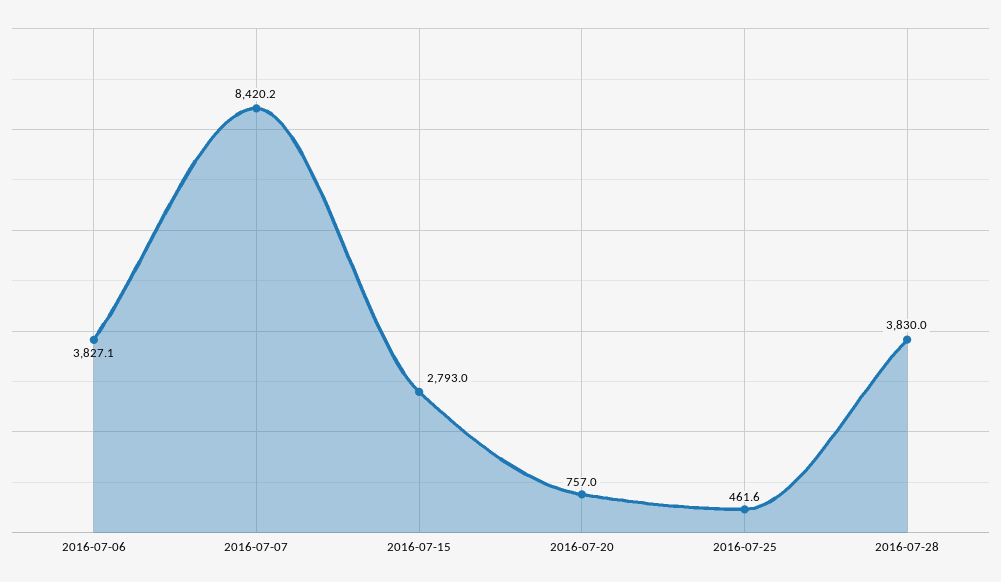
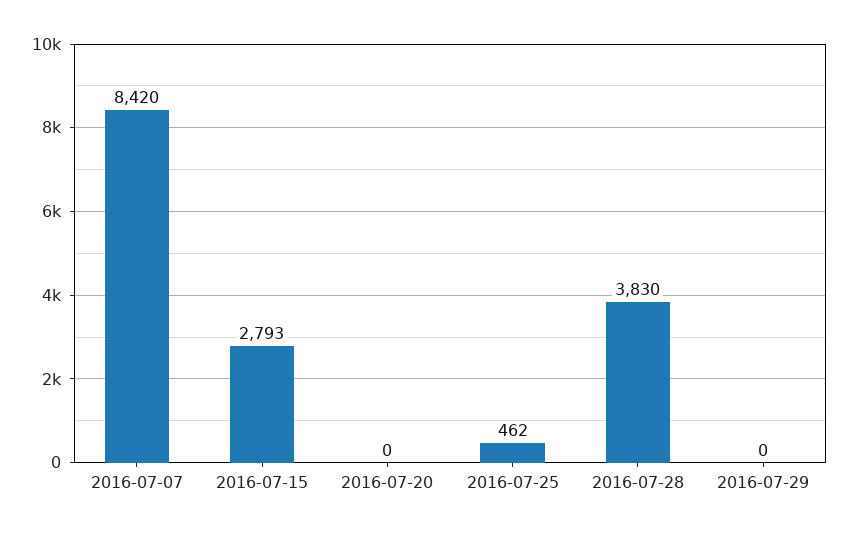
2016-07-06: 3827.1 -> none
2016-07-20: 757 -> 0
2016-07-29: none -> 0

